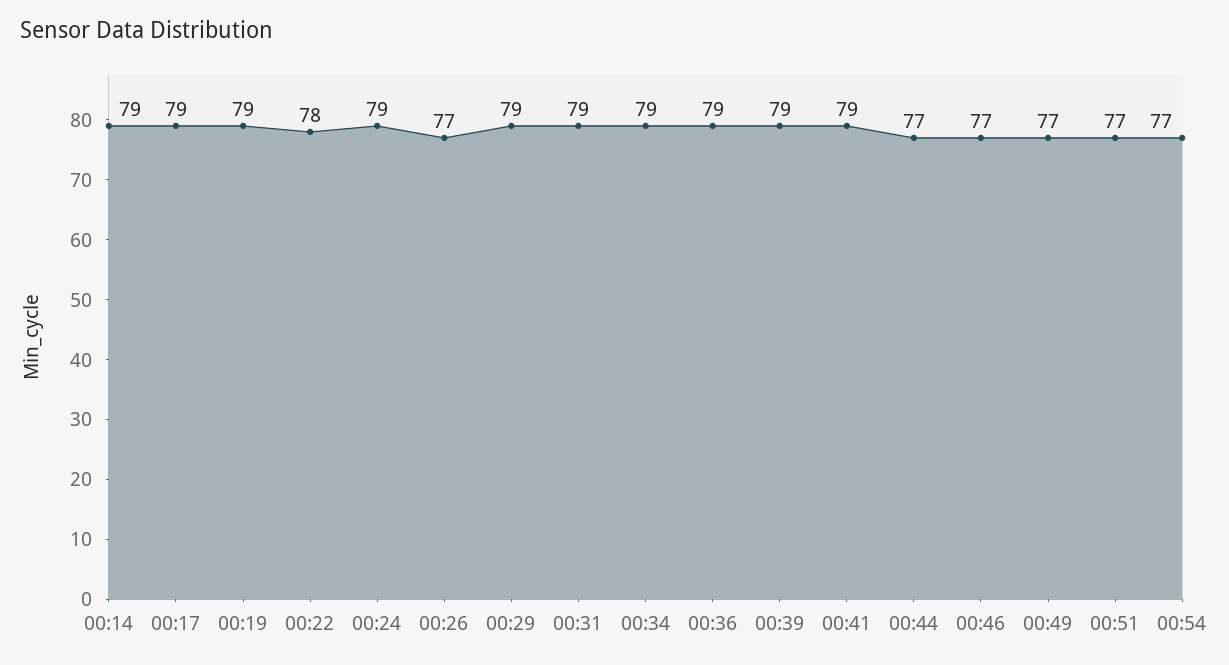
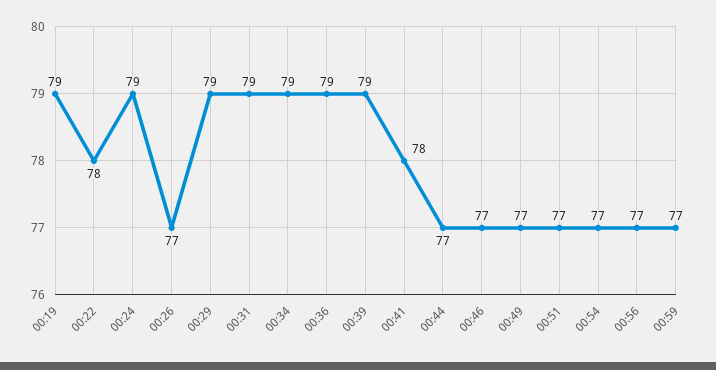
00:14: 79 -> none
00:17: 79 -> none
00:41: 79 -> 78
00:56: none -> 77
00:59: none -> 77

